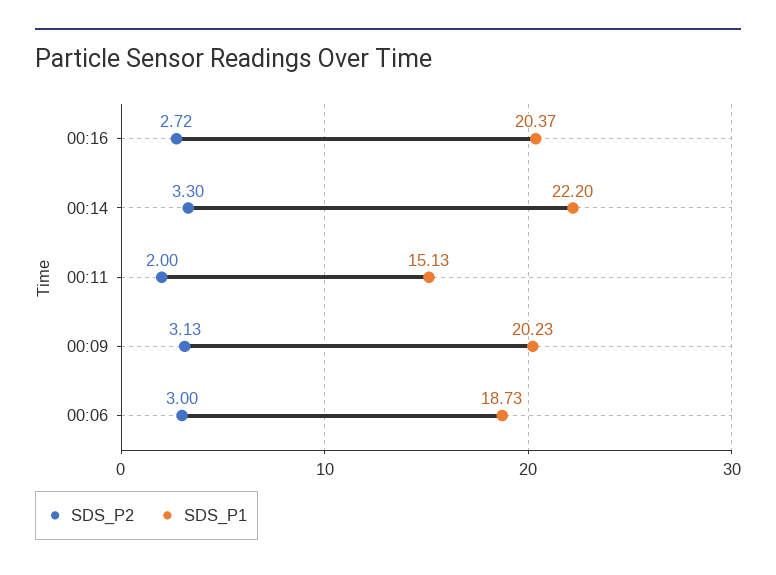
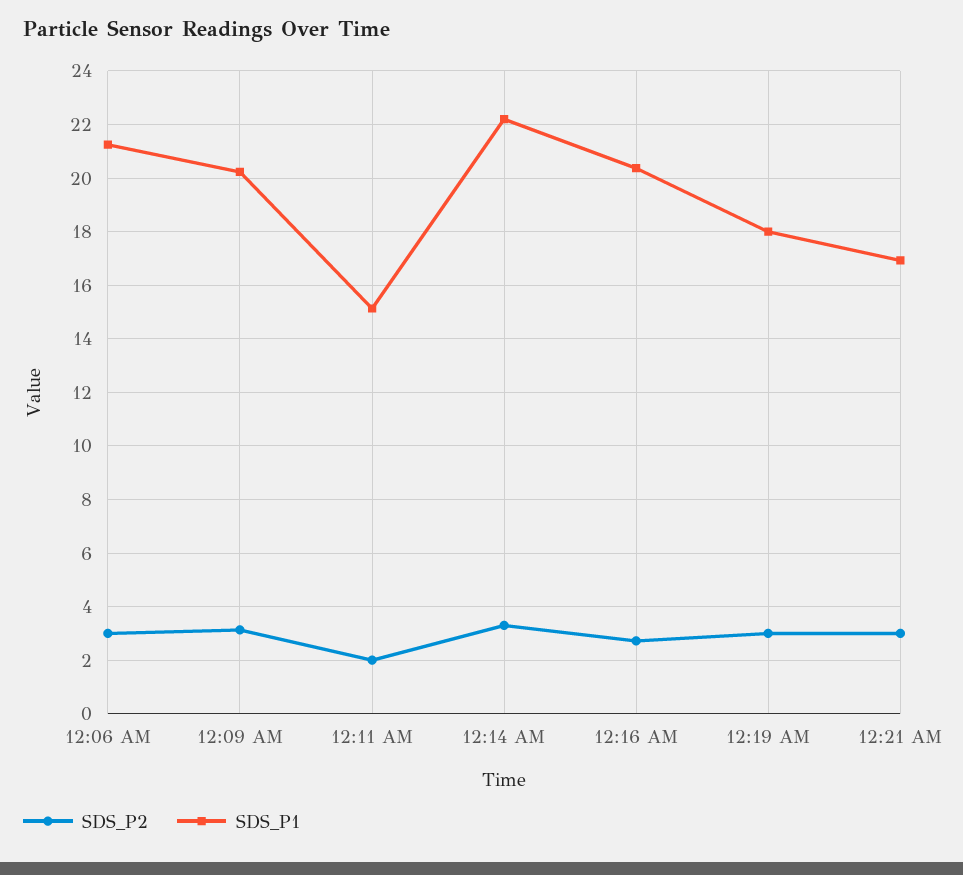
SDS_P1, 00:06: 18.73 -> 21.25
SDS_P2, 12:19 AM: none -> 3
SDS_P1, 12:19 AM: none -> 18
SDS_P2, 12:21 AM: none -> 3
SDS_P1, 12:21 AM: none -> 17

